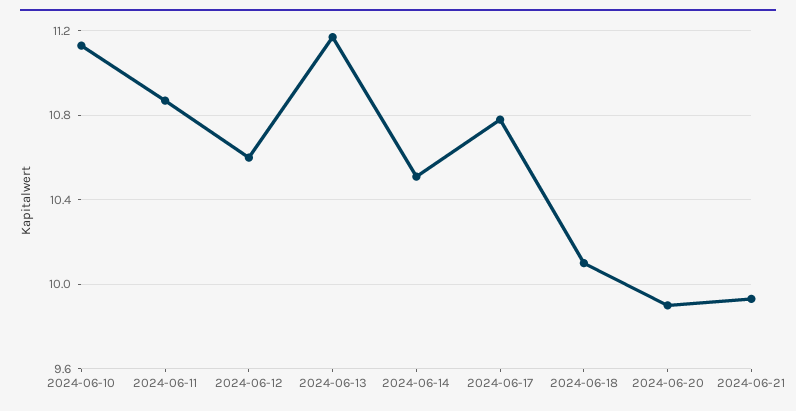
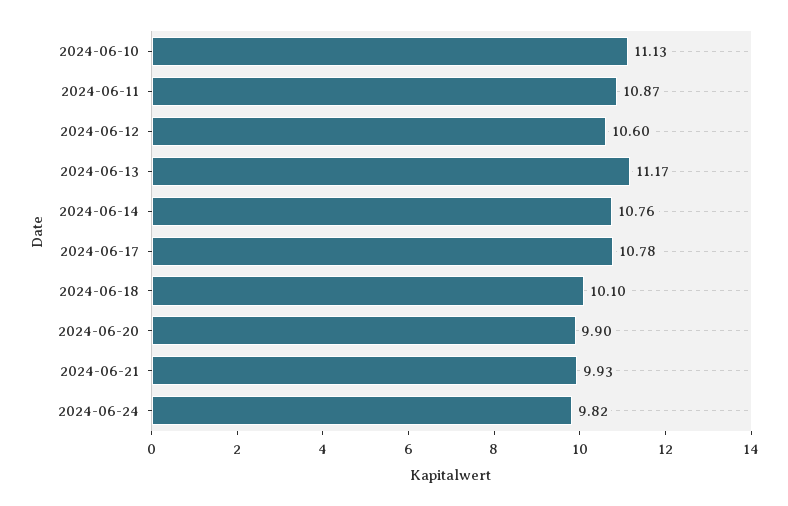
2024-06-14: 10.5 -> 10.76
2024-06-24: none -> 9.82

